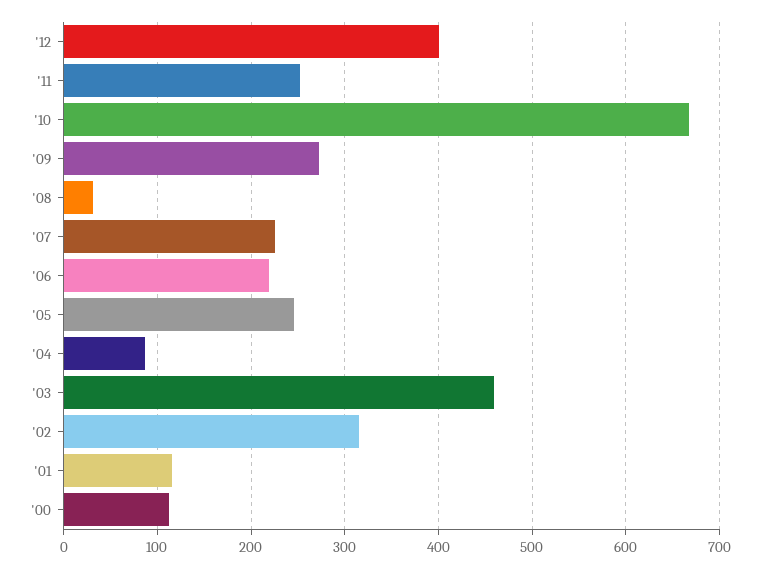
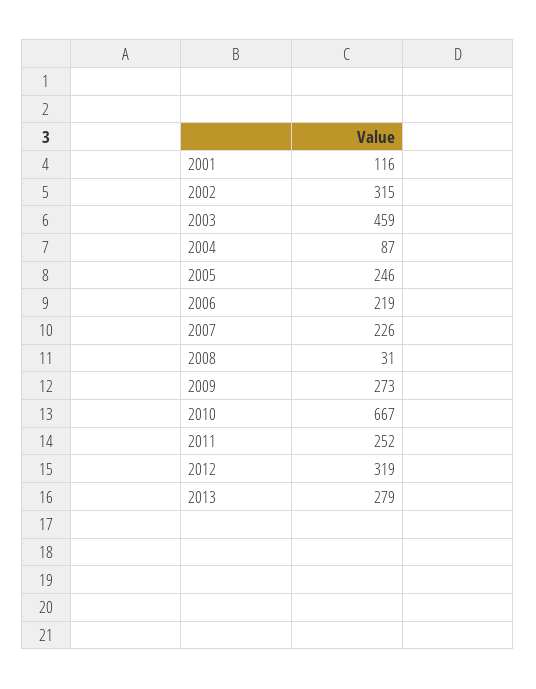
'12: 400 -> 319
'00: 110 -> none
2013: none -> 279

